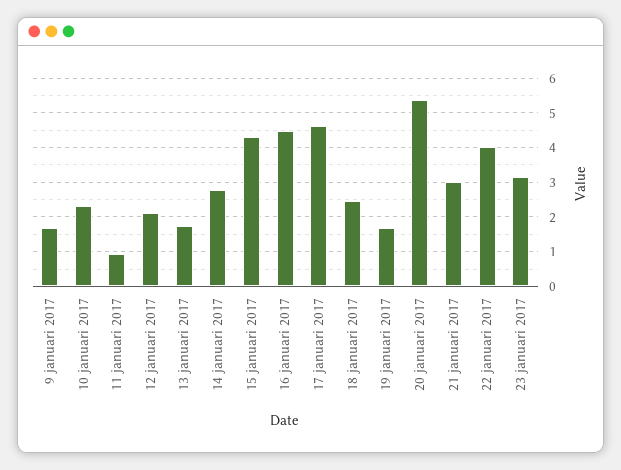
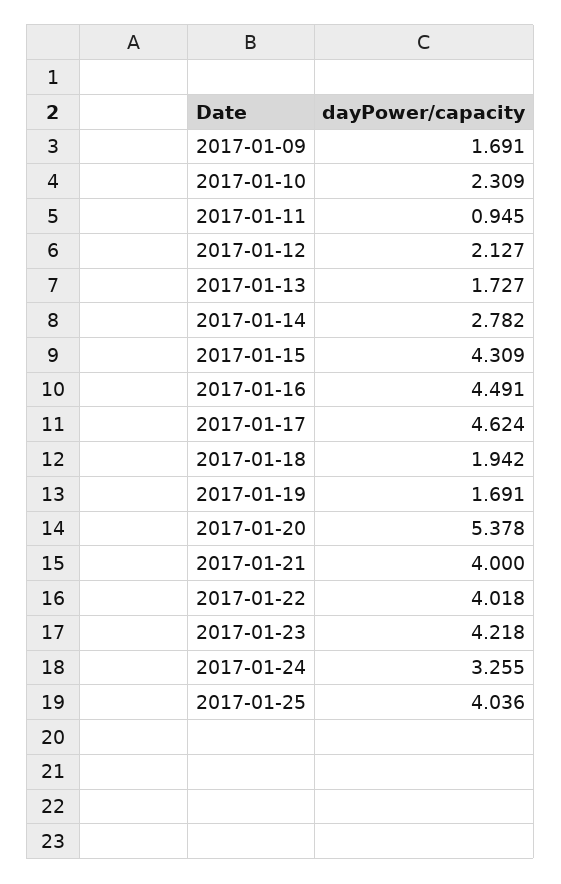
18 januari 2017: 2.4 -> 1.942
21 januari 2017: 3 -> 4
23 januari 2017: 3.2 -> 4.218
2017-01-24: none -> 3.255
2017-01-25: none -> 4.036

